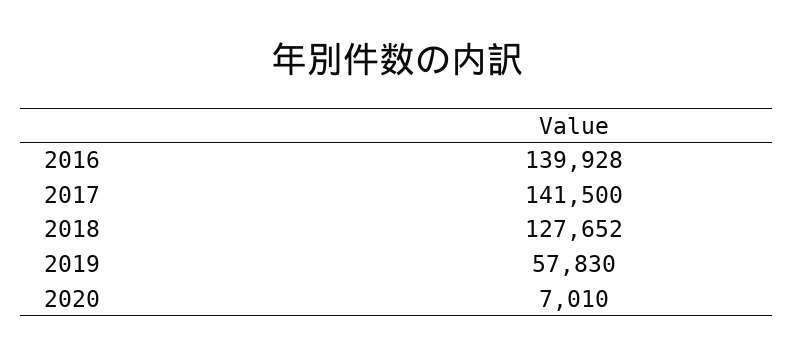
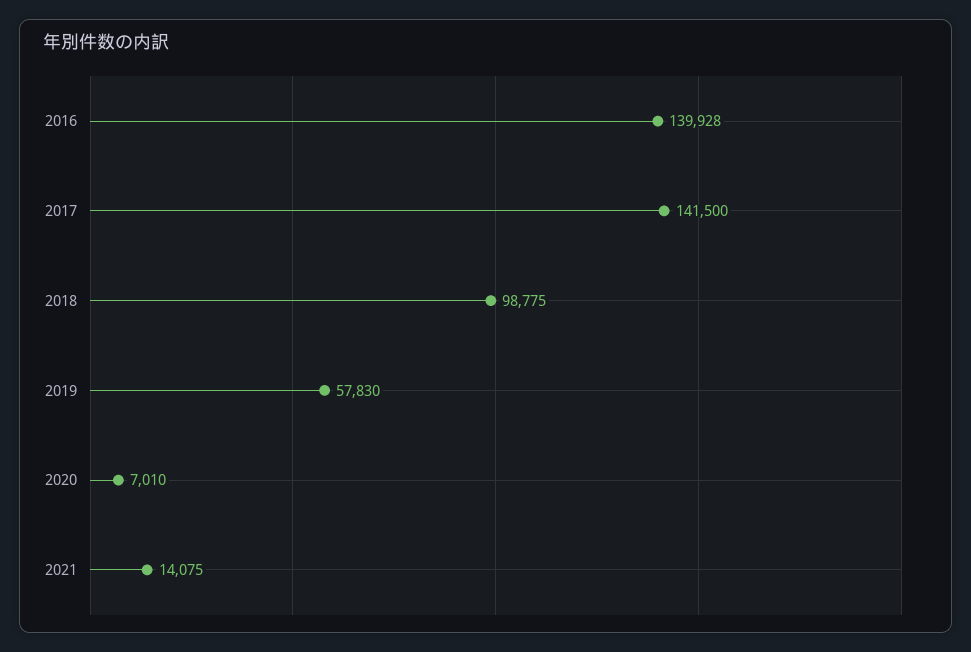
2018: 127652 -> 98775
2021: none -> 14075

